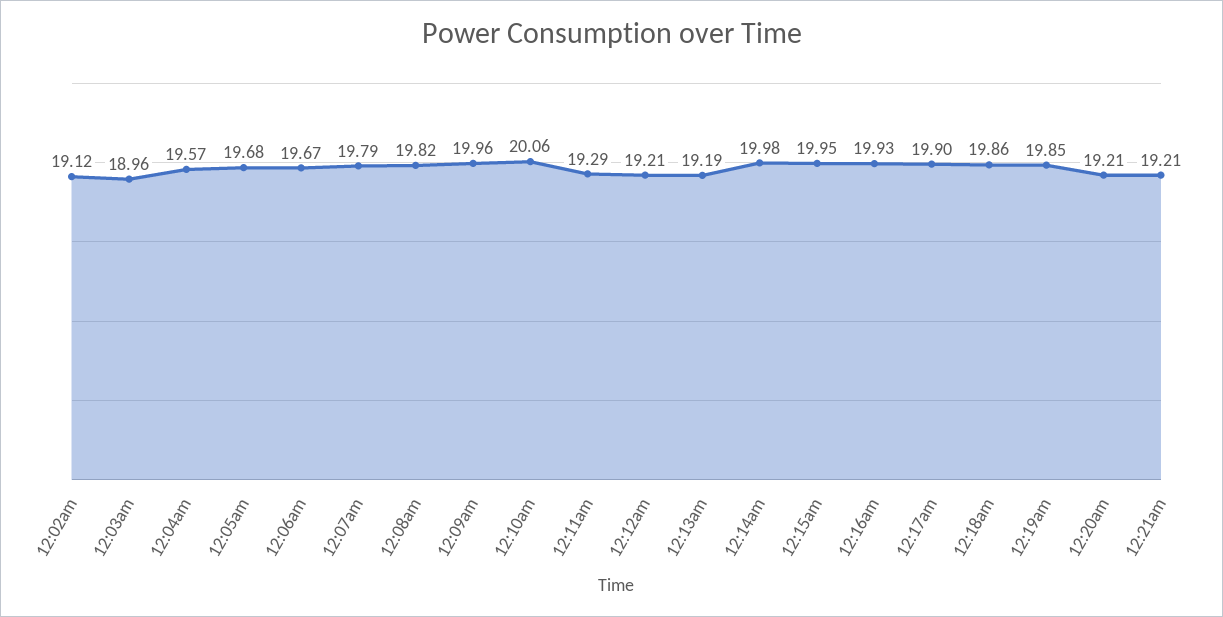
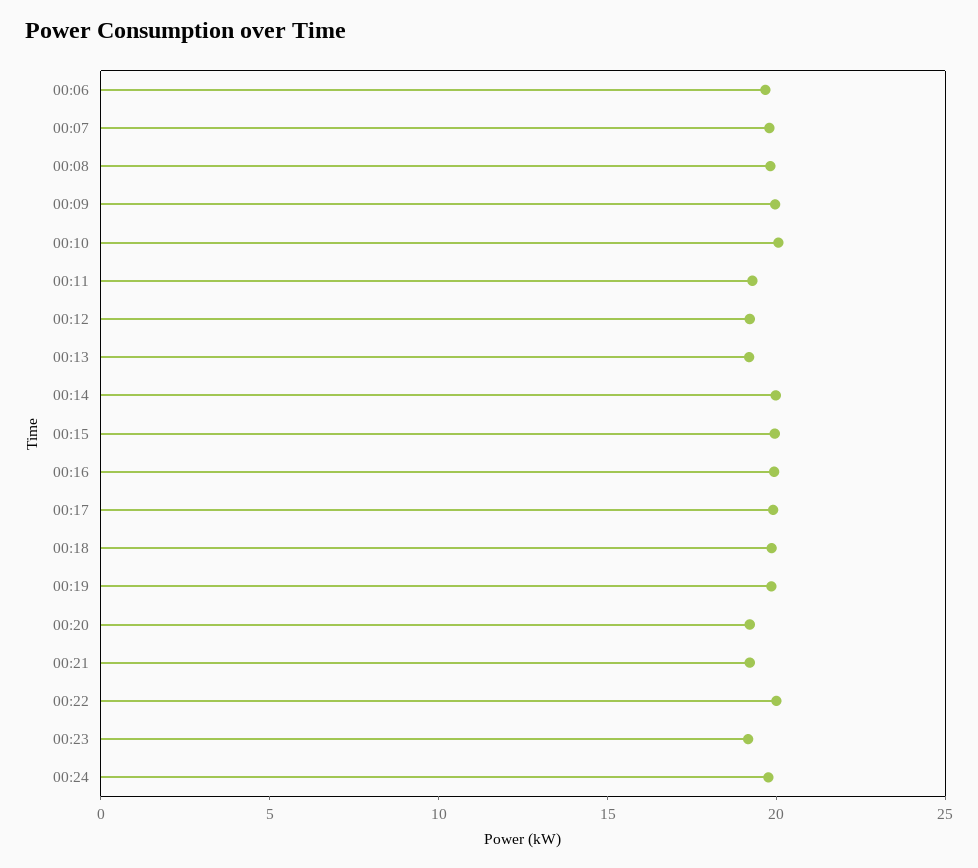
12:02am: 19.12 -> none
12:03am: 18.96 -> none
12:04am: 19.57 -> none
12:05am: 19.68 -> none
00:22: none -> 20
00:23: none -> 19
00:24: none -> 20

